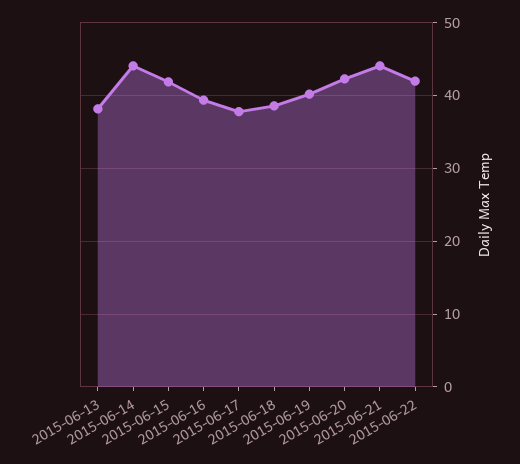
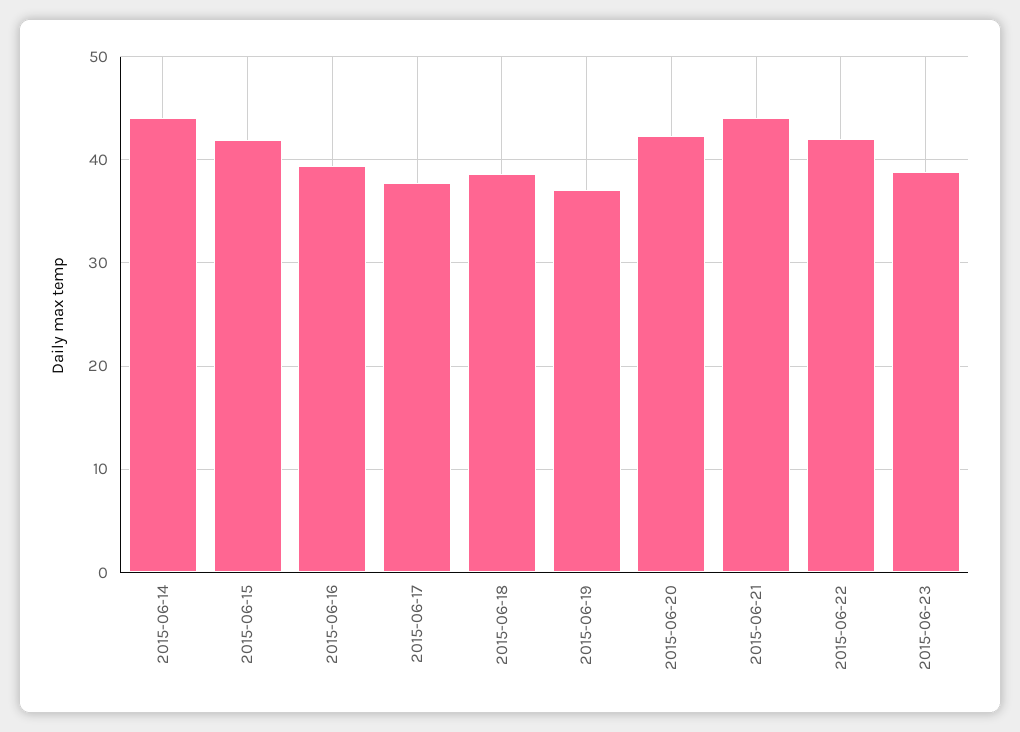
2015-06-13: 38 -> none
2015-06-19: 40 -> 37
2015-06-23: none -> 39

